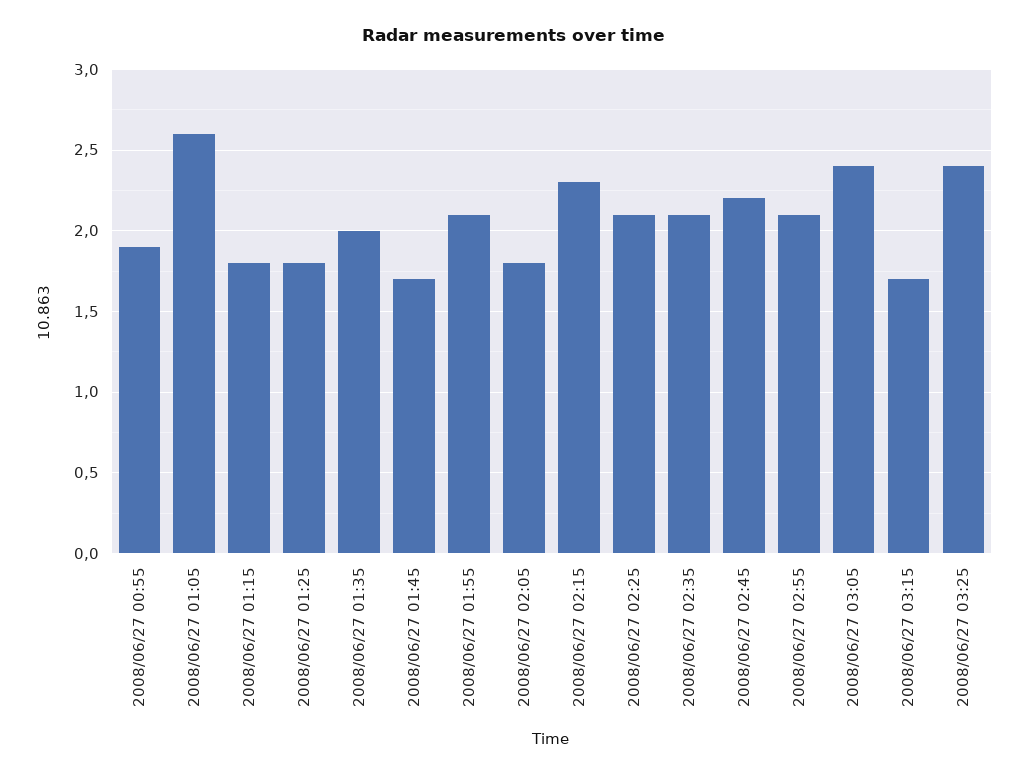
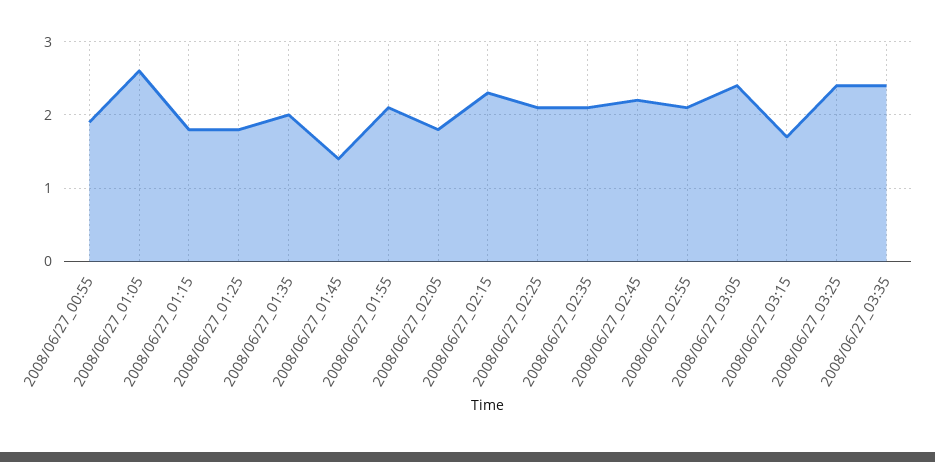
2008/06/27 01:45: 1.7 -> 1.4
2008/06/27_03:35: none -> 2.4

